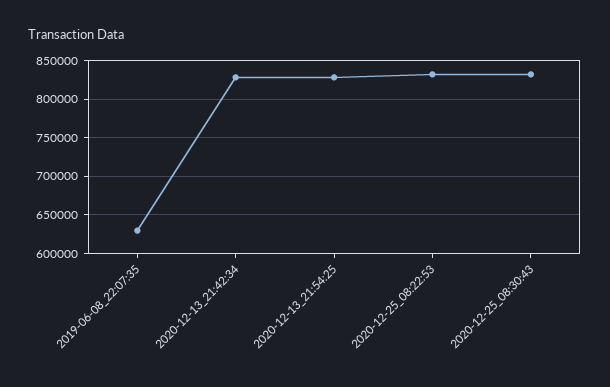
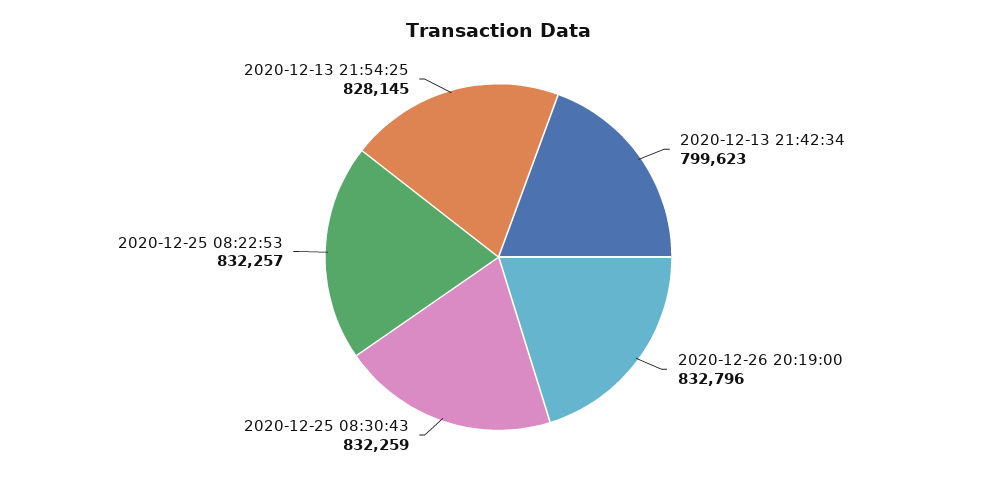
2019-06-08_22:07:35: 630000 -> none
2020-12-13_21:42:34: 830000 -> 799623
2020-12-26 20:19:00: none -> 832796

